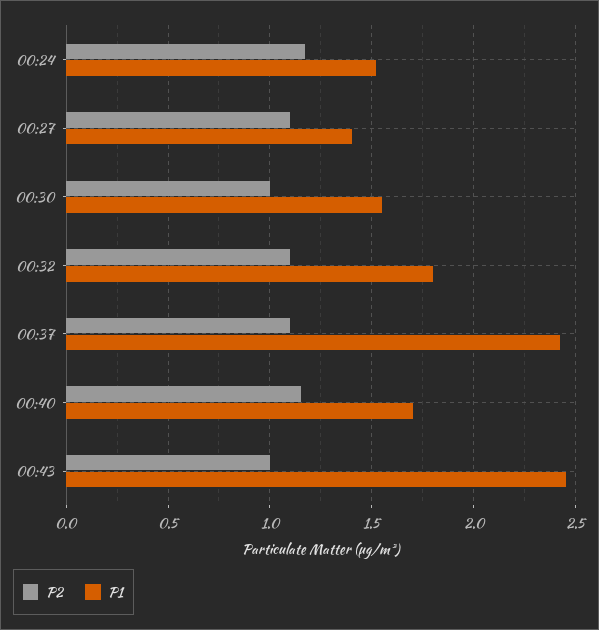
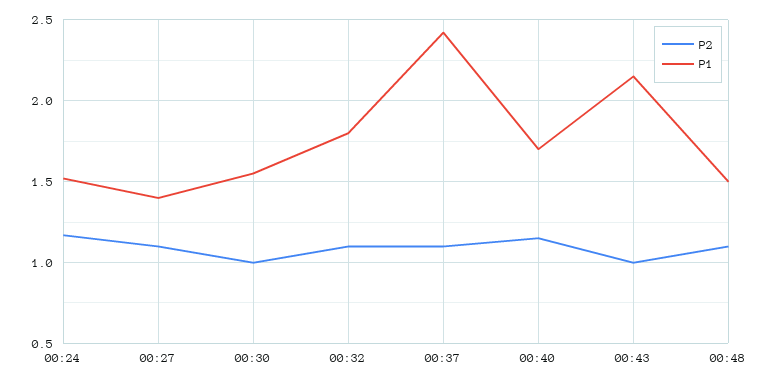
P1, 00:43: 2.45 -> 2.15
P2, 00:48: none -> 1.1
P1, 00:48: none -> 1.5

